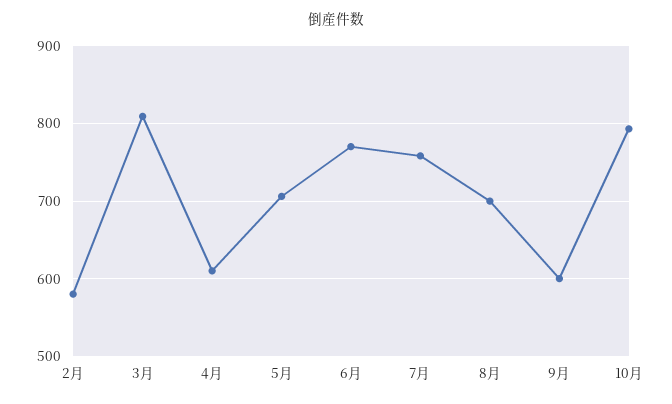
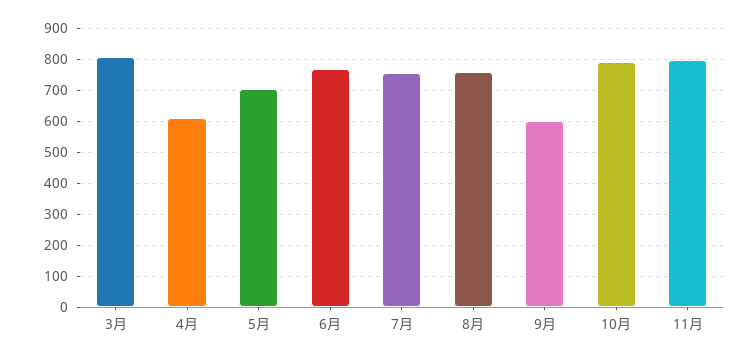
2月: 580 -> none
8月: 700 -> 760
11月: none -> 800

